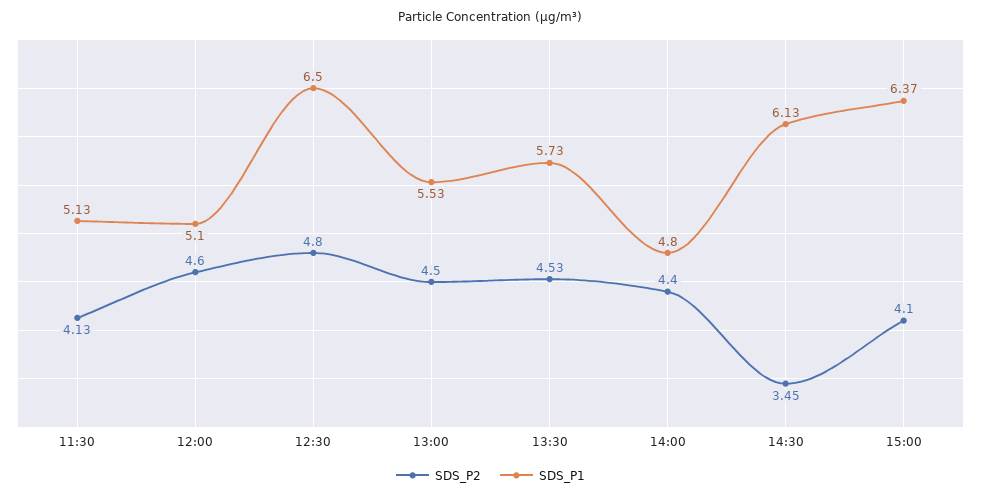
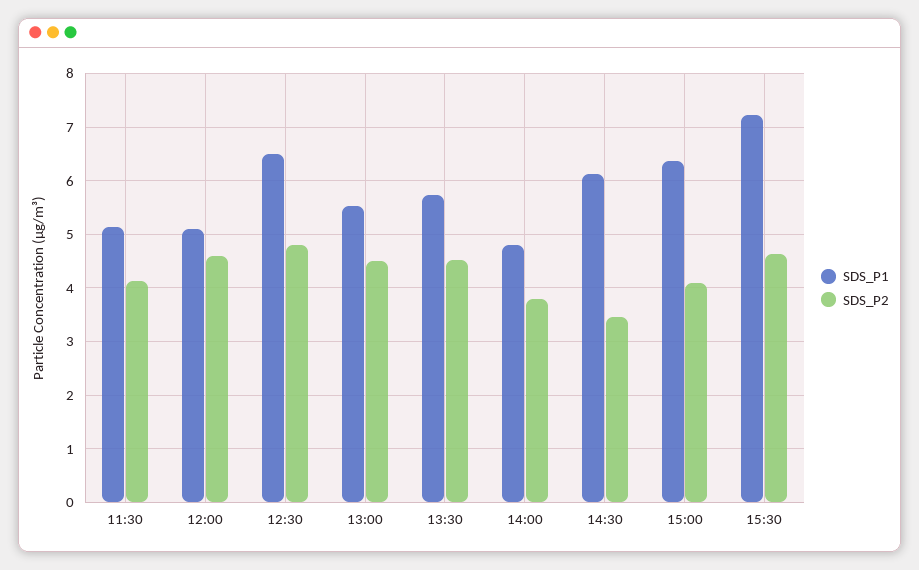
SDS_P2, 14:00: 4.4 -> 3.8
SDS_P1, 15:30: none -> 7.2
SDS_P2, 15:30: none -> 4.6

